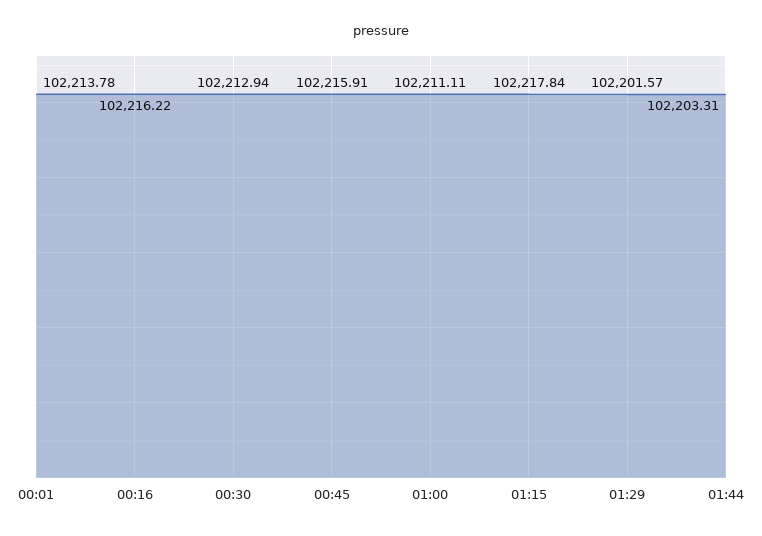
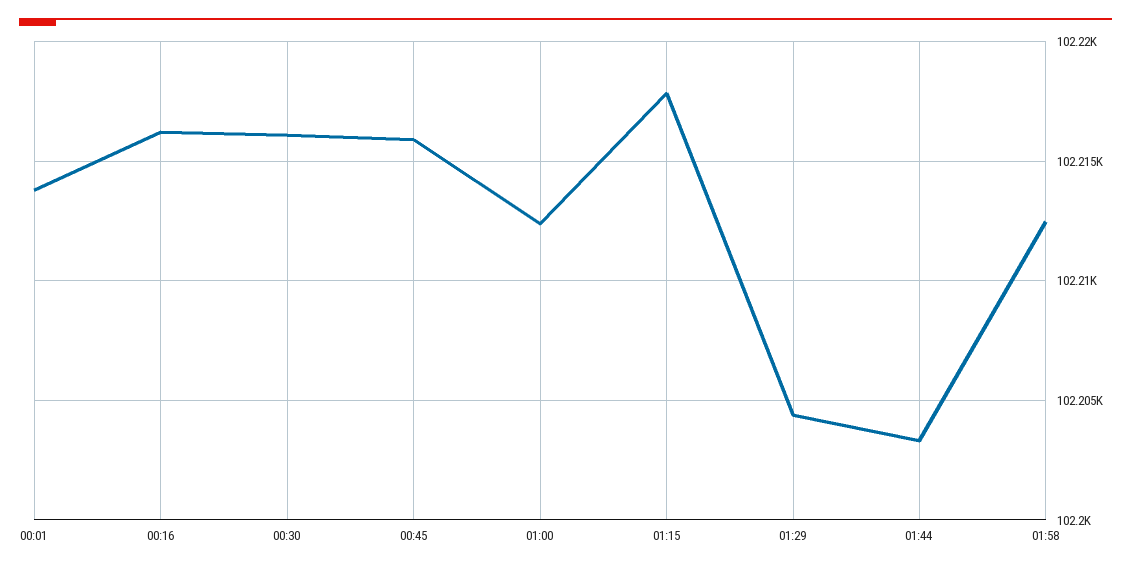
00:30: 102212.94 -> 102216
01:00: 102211.11 -> 102212.5
01:29: 102201.57 -> 102204.5
01:58: none -> 102212.5

